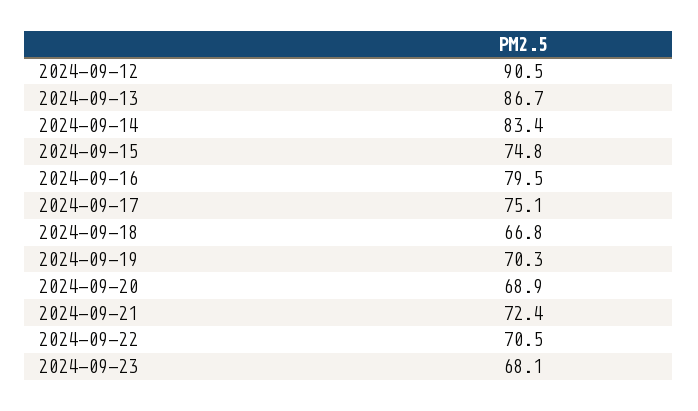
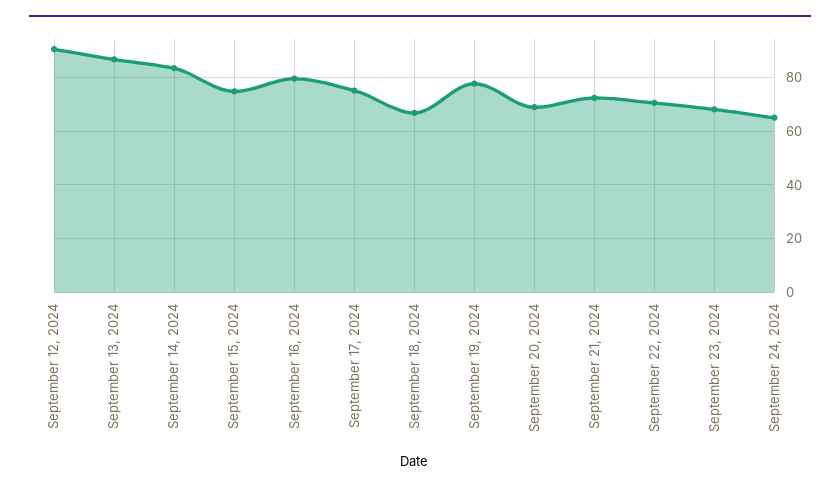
2024-09-19: 70.3 -> 77.5
September 24, 2024: none -> 65

